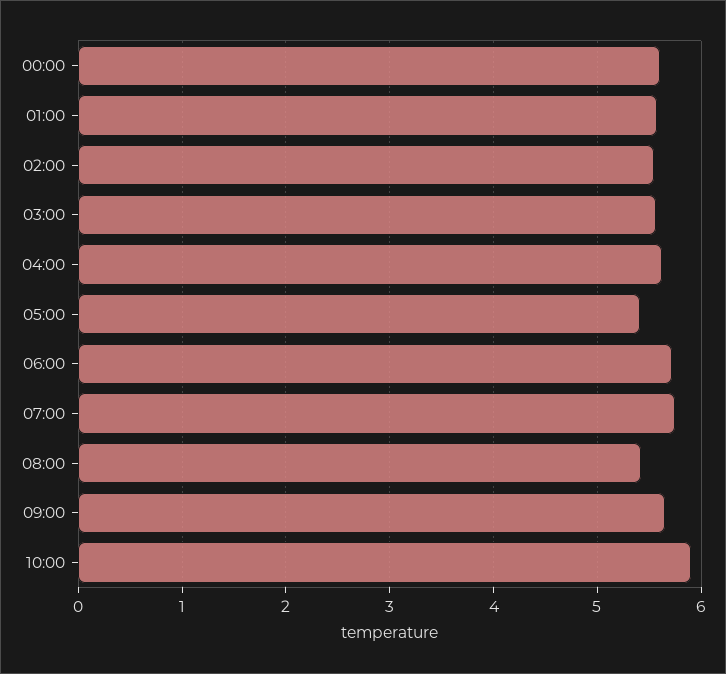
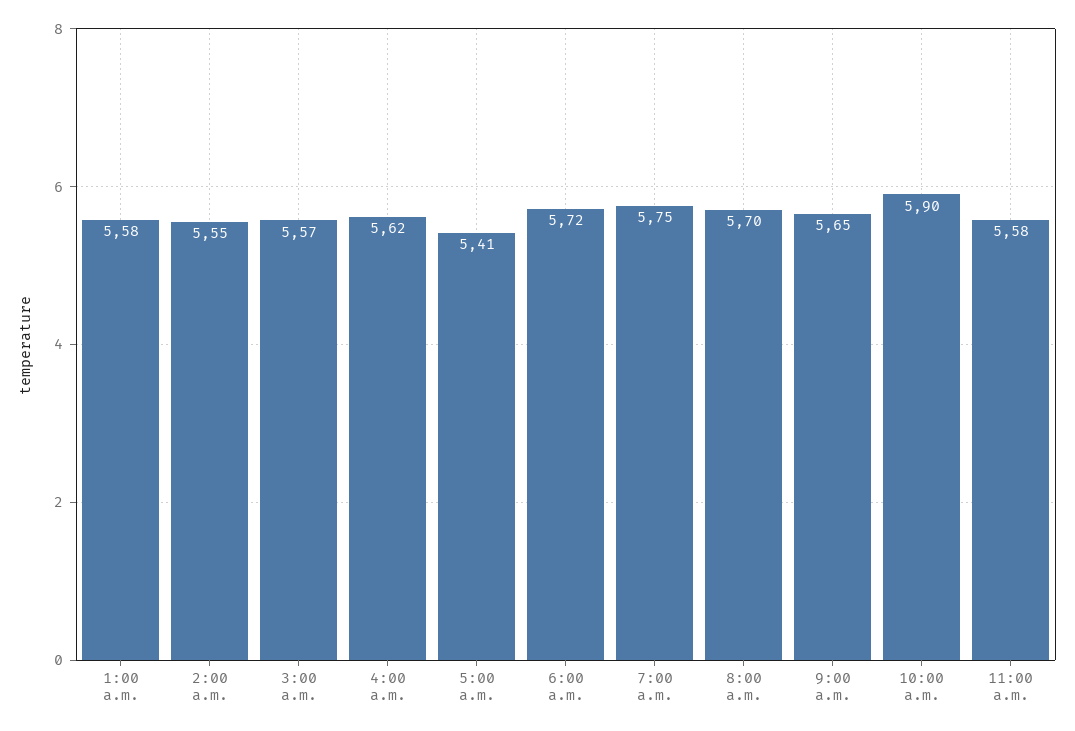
00:00: 5.6 -> none
08:00: 5.4 -> 5.7
11:00 a.m.: none -> 5.58

